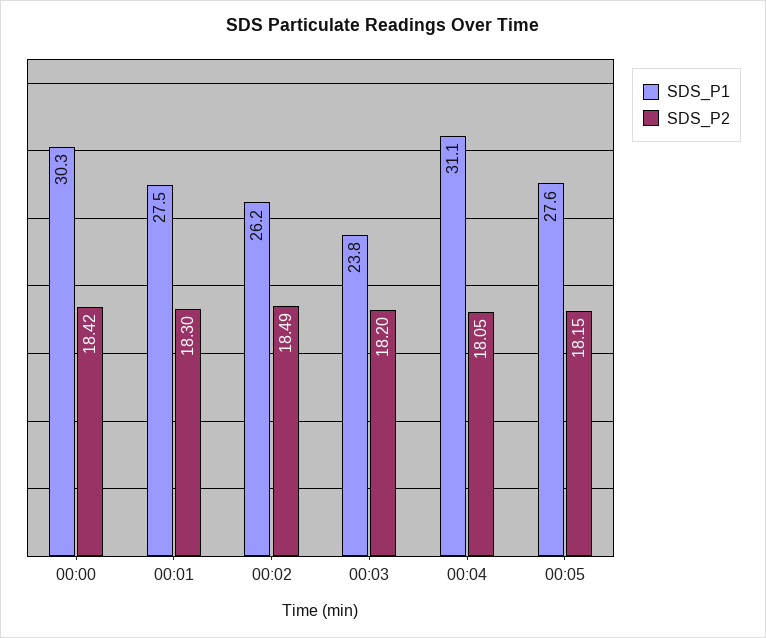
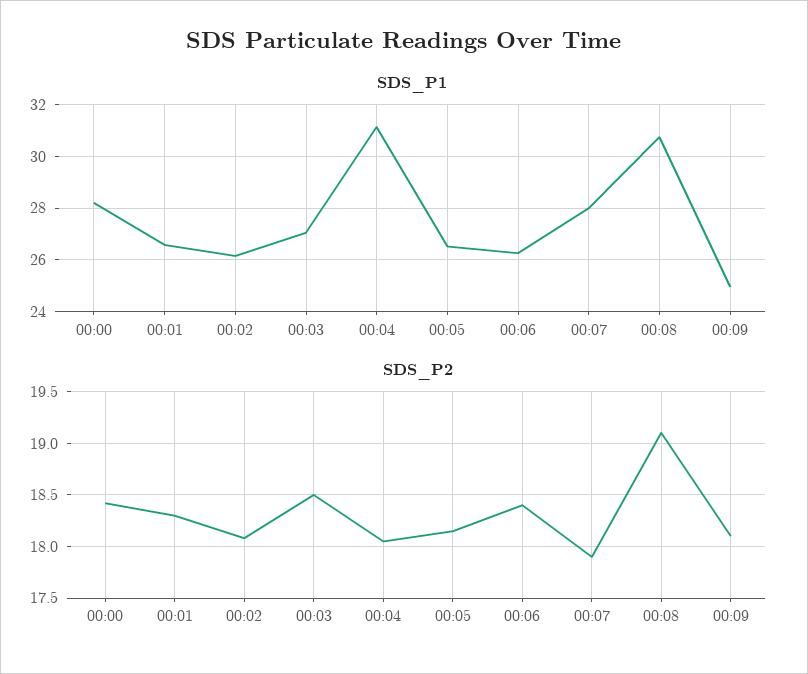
SDS_P1, 00:00: 30.3 -> 28.25
SDS_P1, 00:01: 27.5 -> 26.5
SDS_P2, 00:02: 18.49 -> 18.1
SDS_P1, 00:03: 23.8 -> 27
SDS_P2, 00:03: 18.2 -> 18.5
SDS_P1, 00:05: 27.6 -> 26.5
SDS_P1, 00:06: none -> 26.25
SDS_P1, 00:07: none -> 28
SDS_P1, 00:08: none -> 30.75
SDS_P1, 00:09: none -> 25
SDS_P2, 00:06: none -> 18.4
SDS_P2, 00:07: none -> 17.9
SDS_P2, 00:08: none -> 19.1
SDS_P2, 00:09: none -> 18.1

